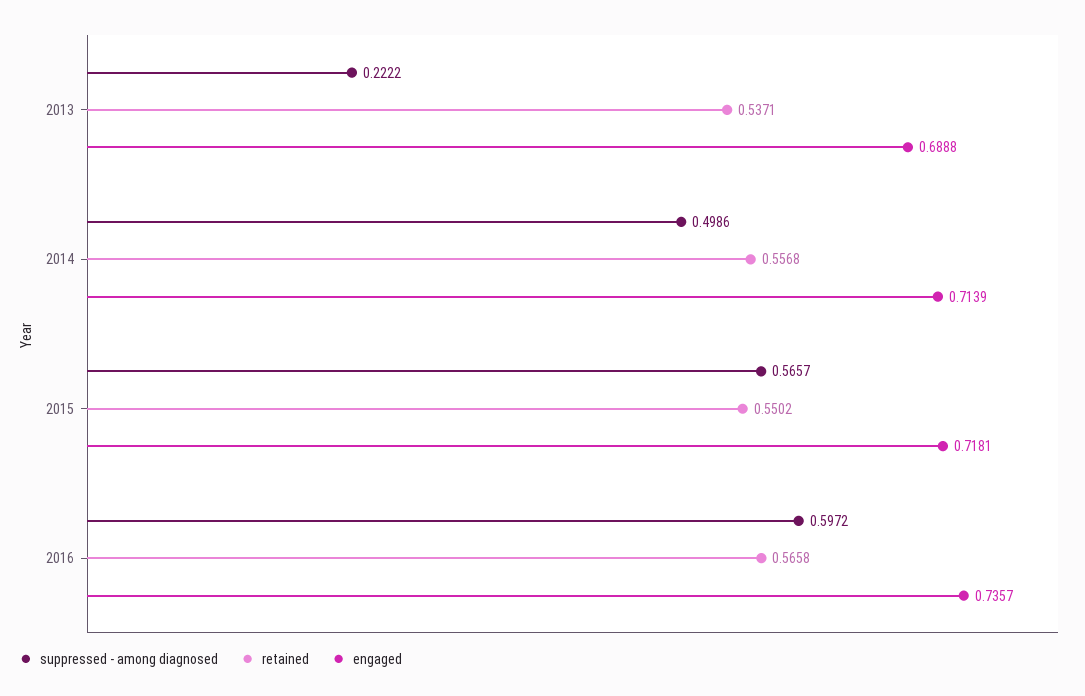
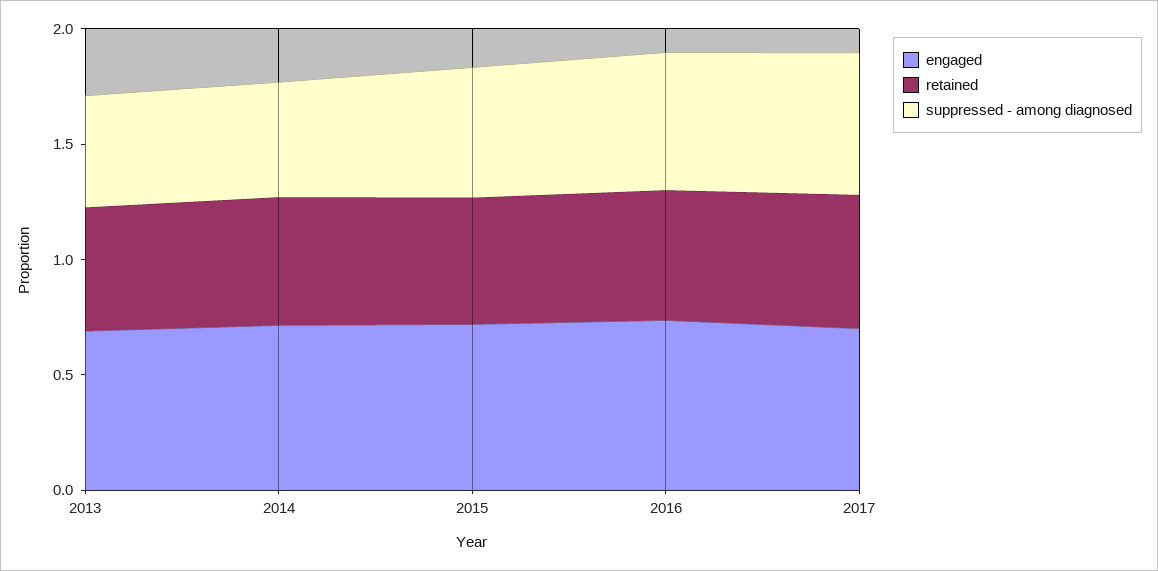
suppressed - among diagnosed, 2013: 0.2222 -> 0.5
engaged, 2017: none -> 0.7
retained, 2017: none -> 0.6
suppressed - among diagnosed, 2017: none -> 0.6

